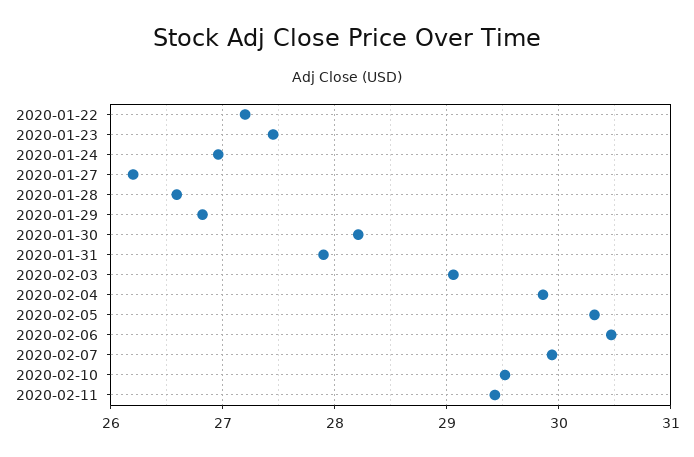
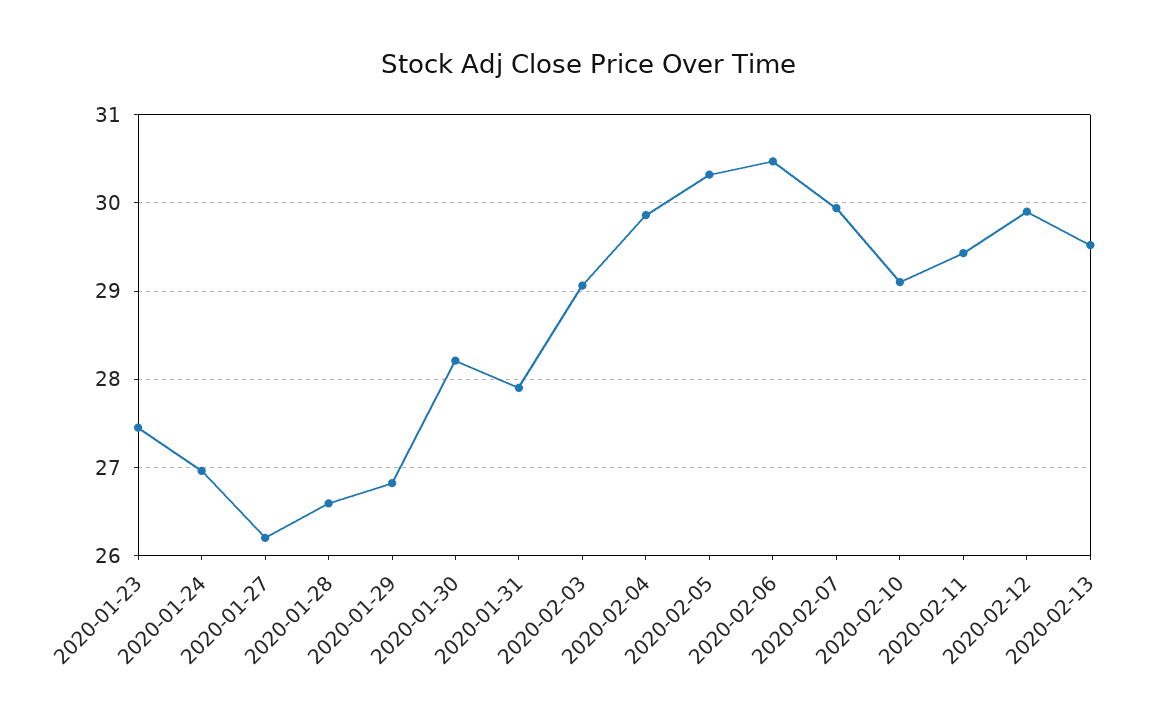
2020-01-22: 27.2 -> none
2020-02-10: 29.5 -> 29.1
2020-02-12: none -> 29.9
2020-02-13: none -> 29.5

